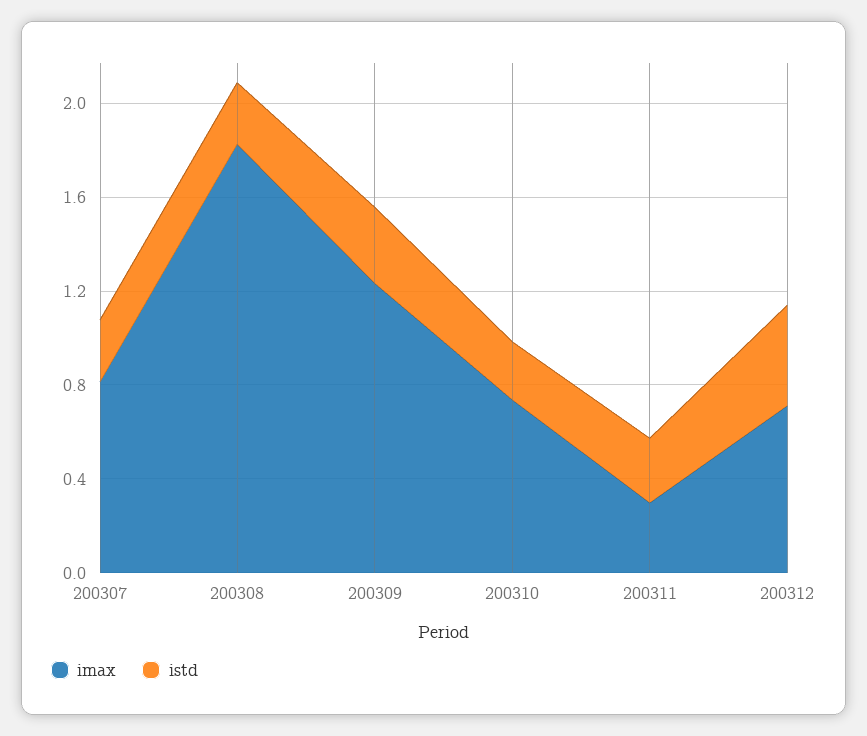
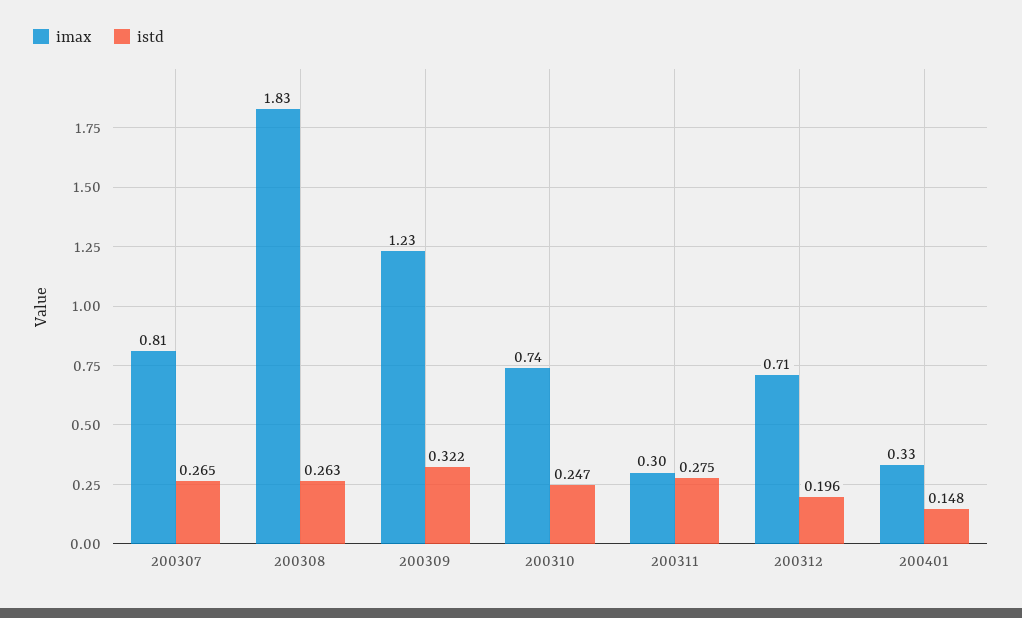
istd, 200312: 0.4 -> 0.196
imax, 200401: none -> 0.33
istd, 200401: none -> 0.148

